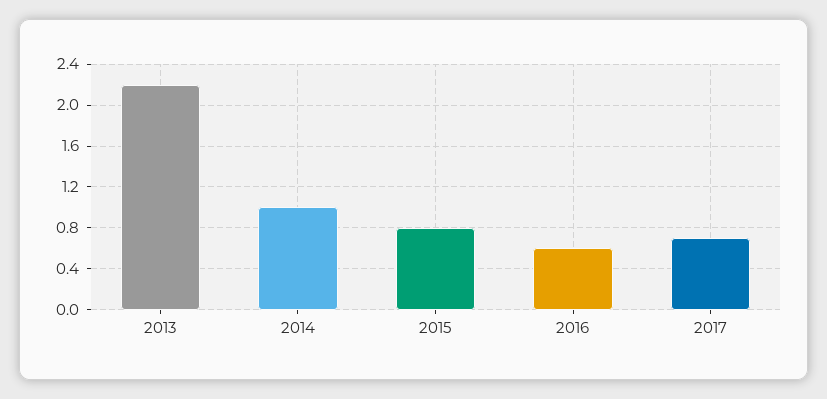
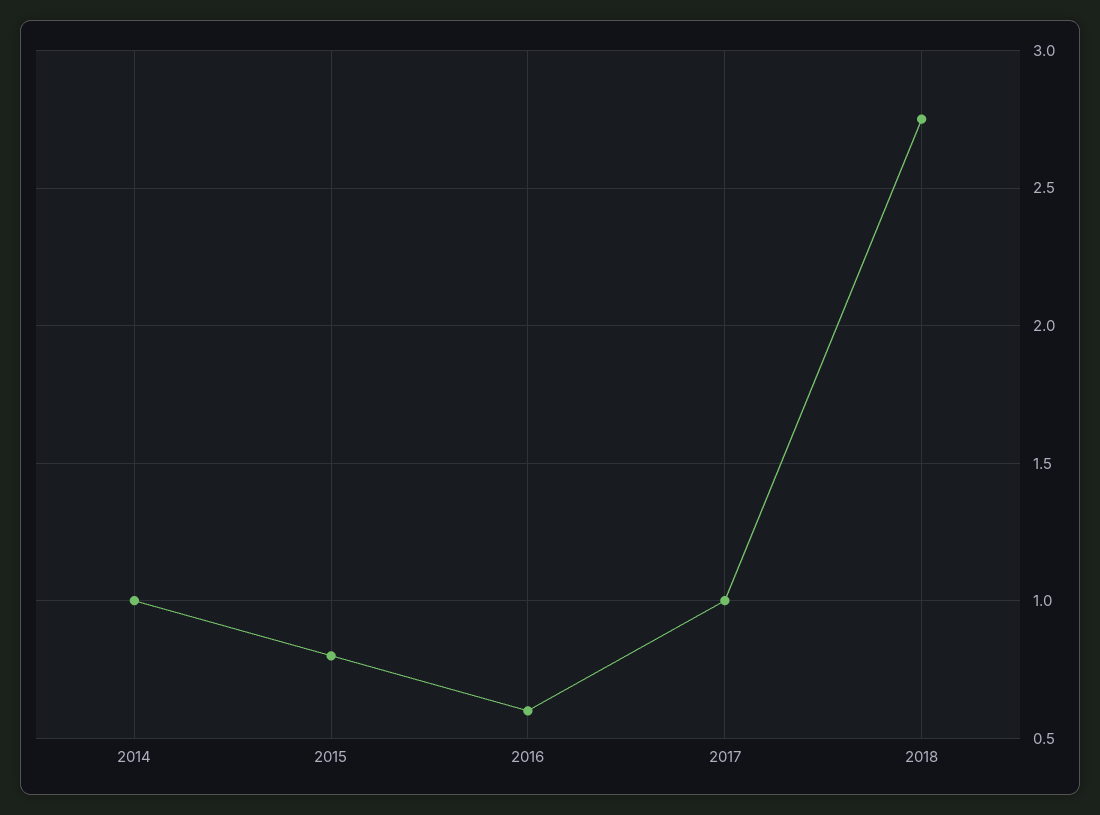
2013: 2.2 -> none
2017: 0.7 -> 1
2018: none -> 2.75

